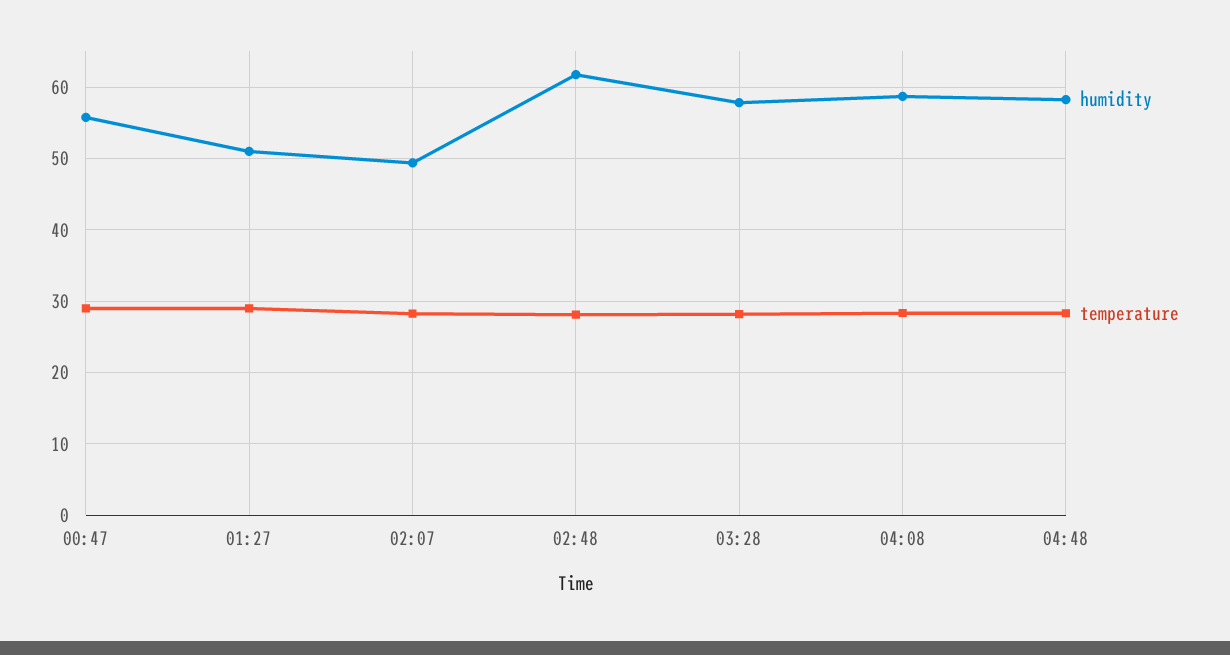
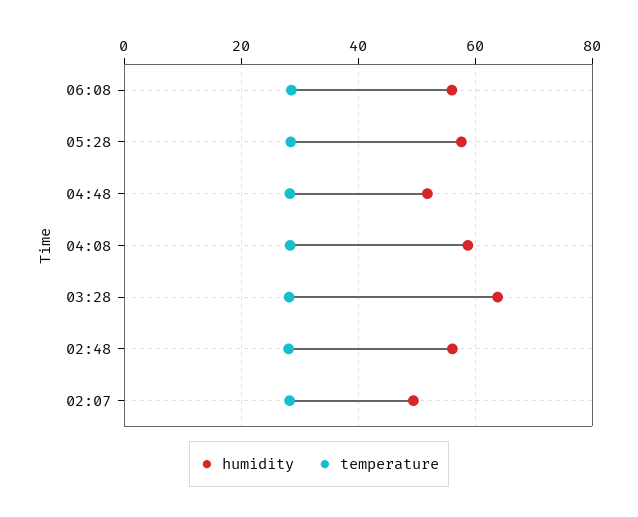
humidity, 00:47: 56 -> none
temperature, 00:47: 29 -> none
humidity, 01:27: 51 -> none
temperature, 01:27: 29 -> none
humidity, 02:48: 62 -> 56
humidity, 03:28: 58 -> 64
humidity, 04:48: 58 -> 52
humidity, 06:08: none -> 56
temperature, 06:08: none -> 28
humidity, 05:28: none -> 58
temperature, 05:28: none -> 28

